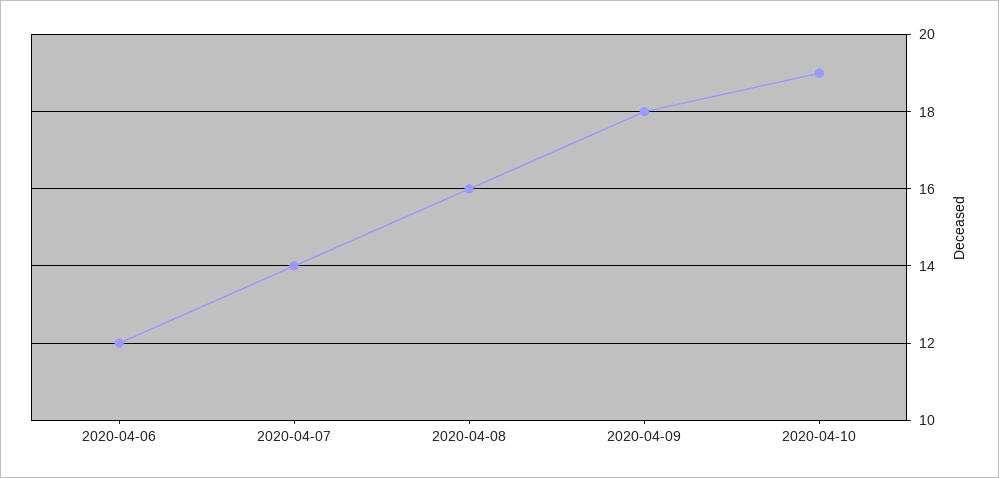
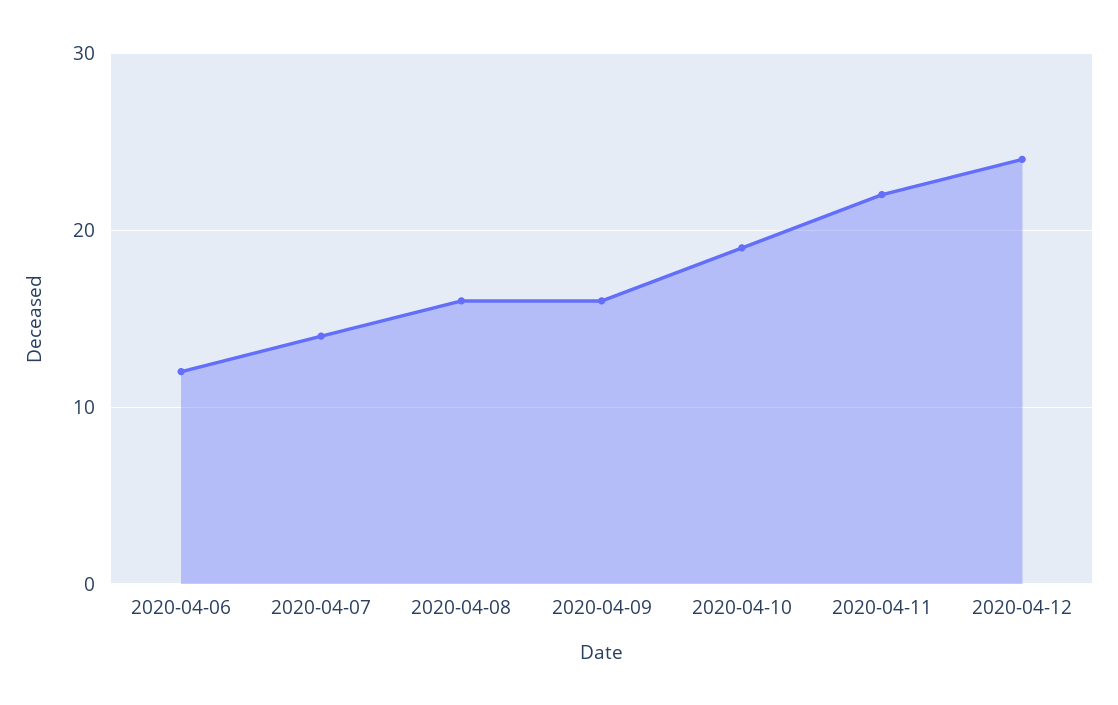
2020-04-09: 18 -> 16
2020-04-11: none -> 22
2020-04-12: none -> 24

